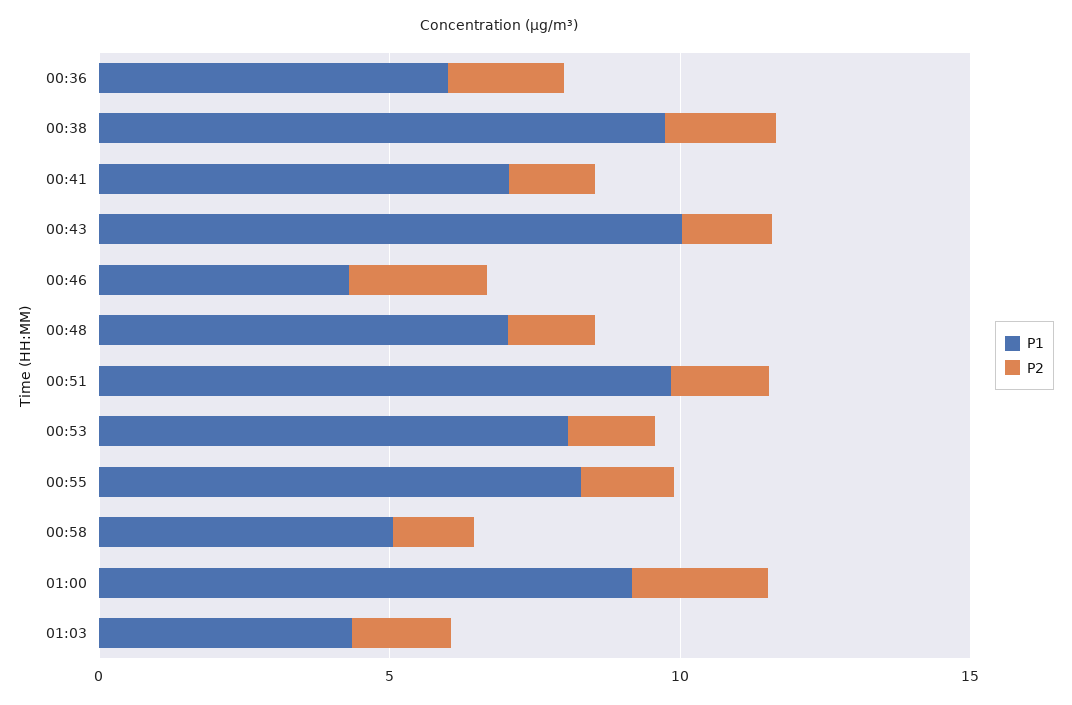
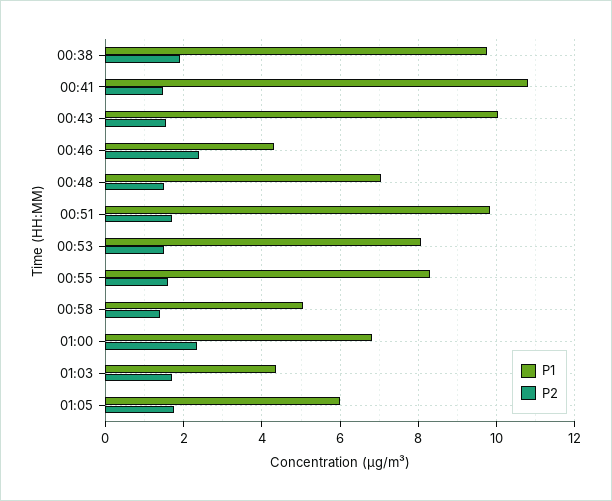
P1, 00:36: 6 -> none
P2, 00:36: 2 -> none
P1, 00:41: 7 -> 10.8
P1, 01:00: 9 -> 6.8
P1, 01:05: none -> 6
P2, 01:05: none -> 1.8

